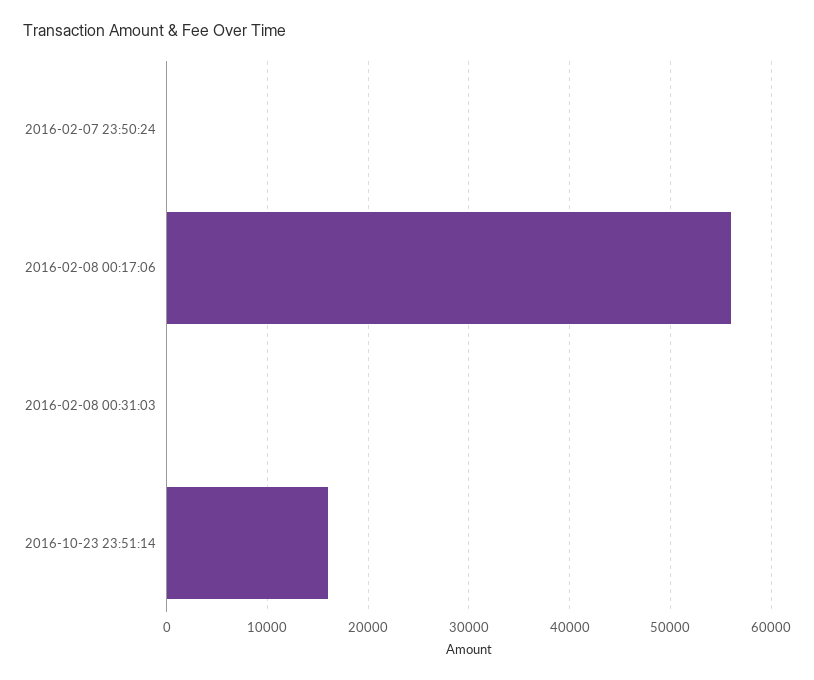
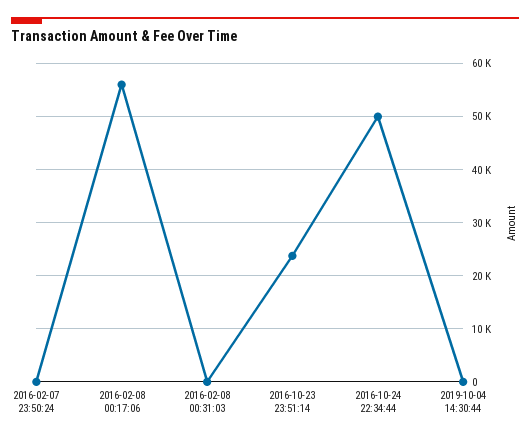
2016-10-23 23:51:14: 16000 -> 24000
2016-10-24 22:34:44: none -> 50000
2019-10-04 14:30:44: none -> 0

